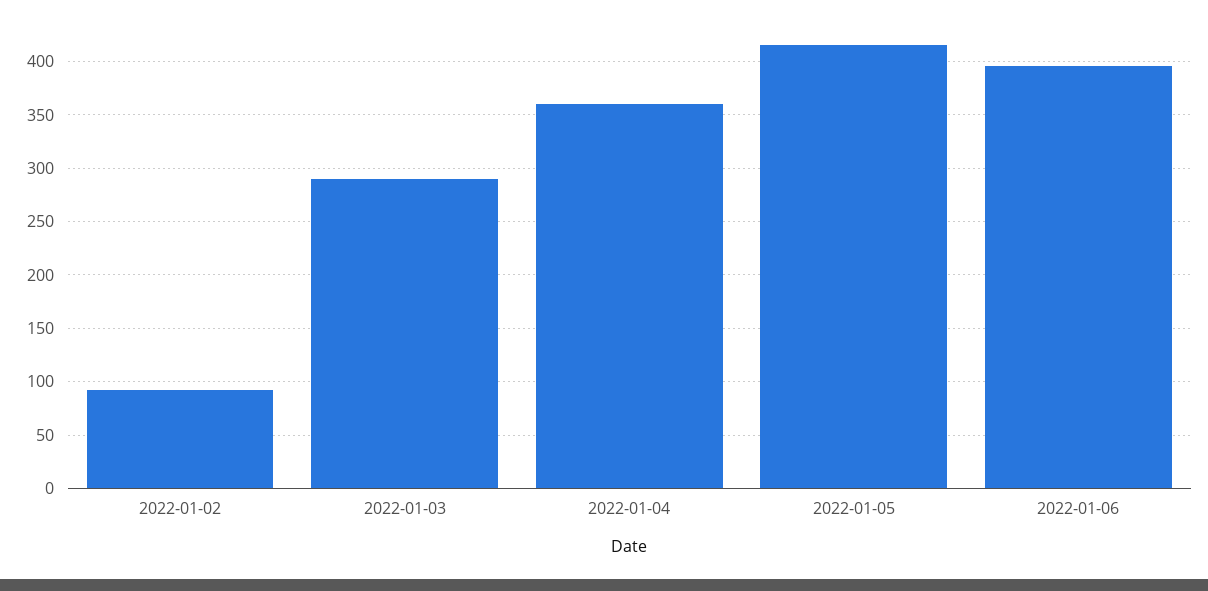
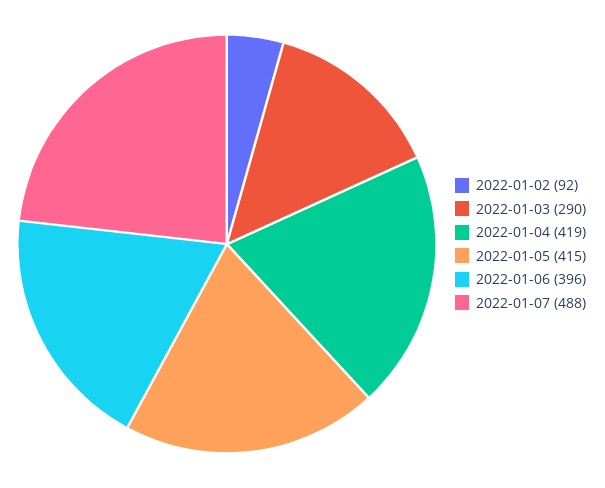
2022-01-04: 360 -> 419
2022-01-07: none -> 488

